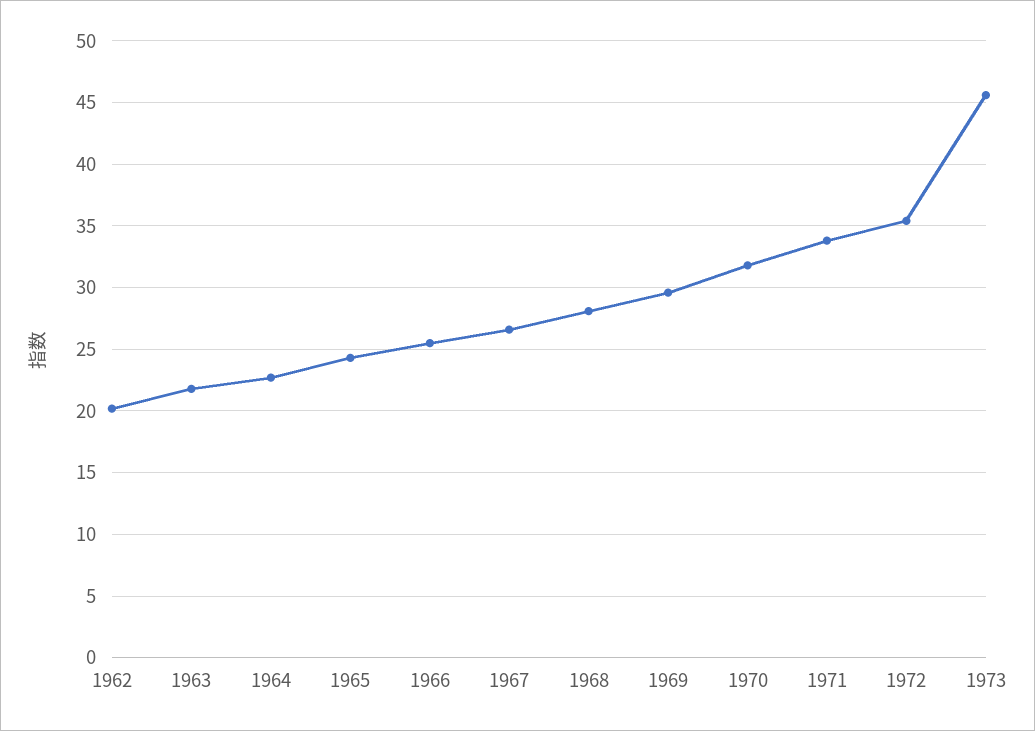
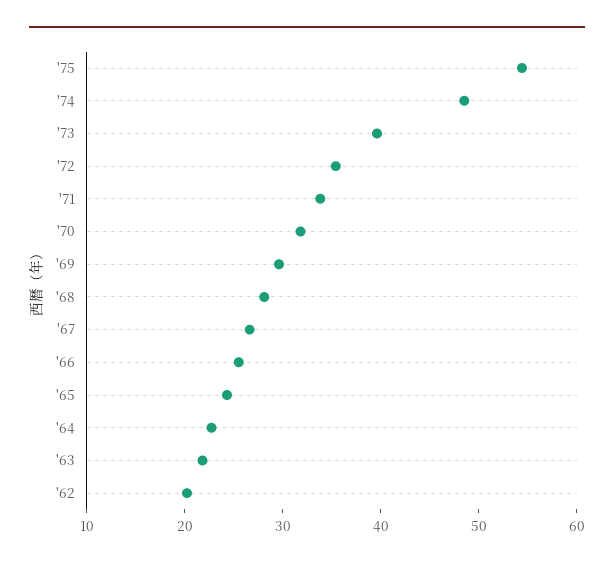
1973: 45.5 -> 40
'75: none -> 54
'74: none -> 48

